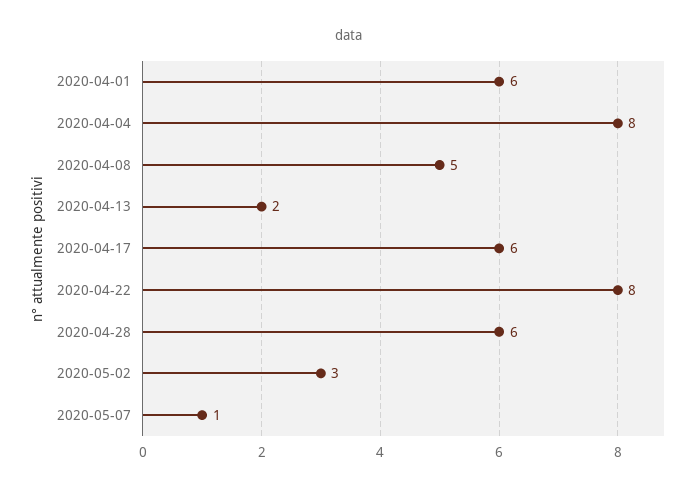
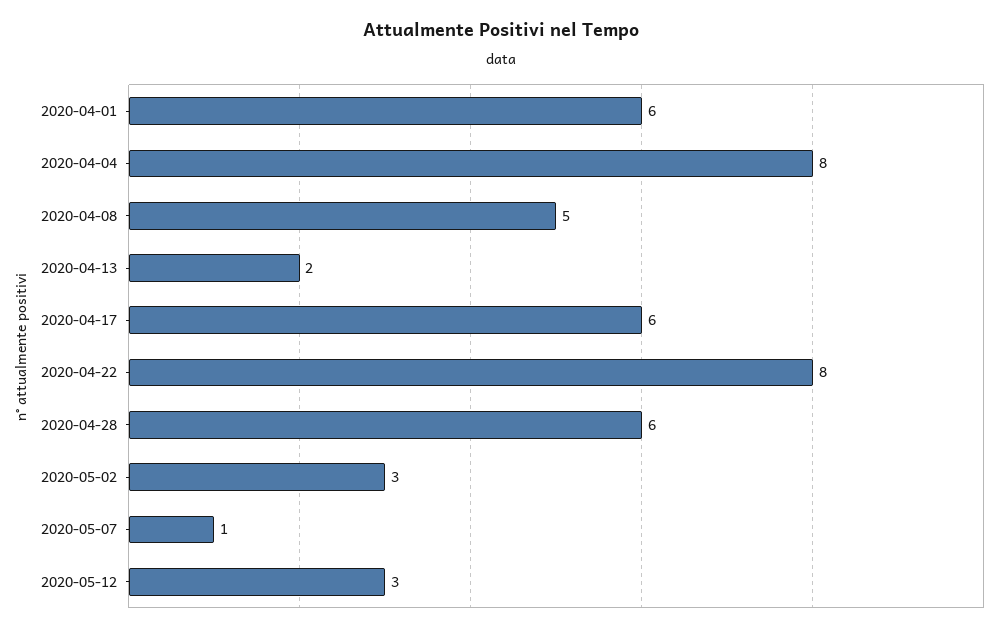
2020-05-12: none -> 3

